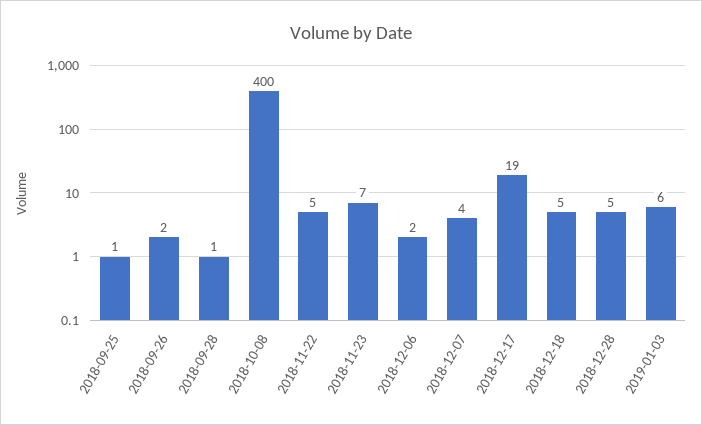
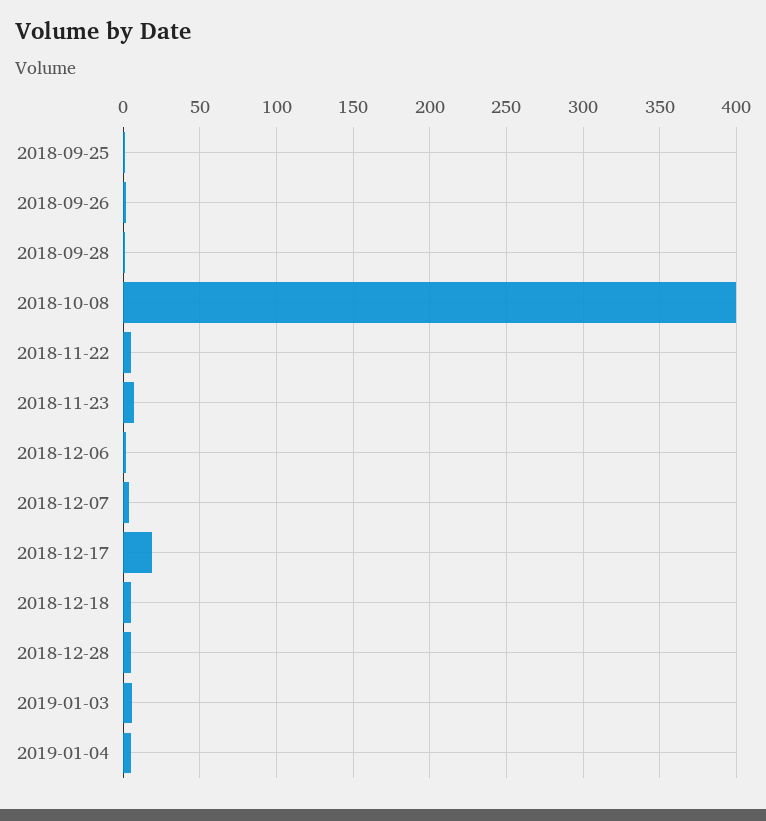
2019-01-04: none -> 5

